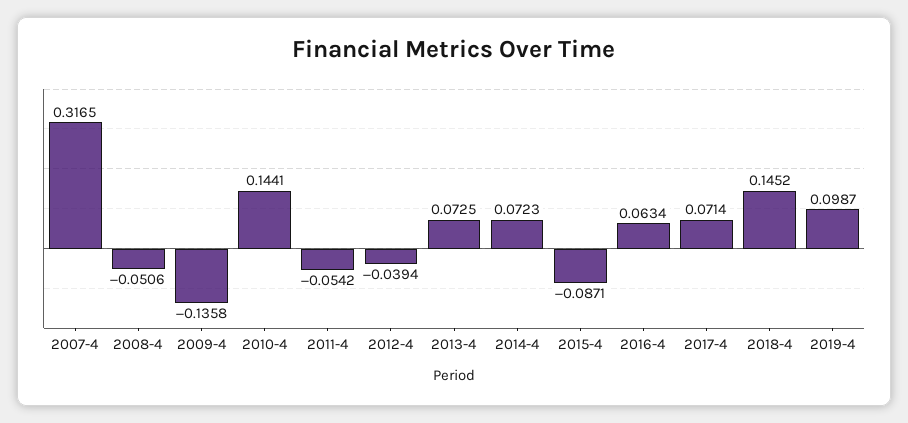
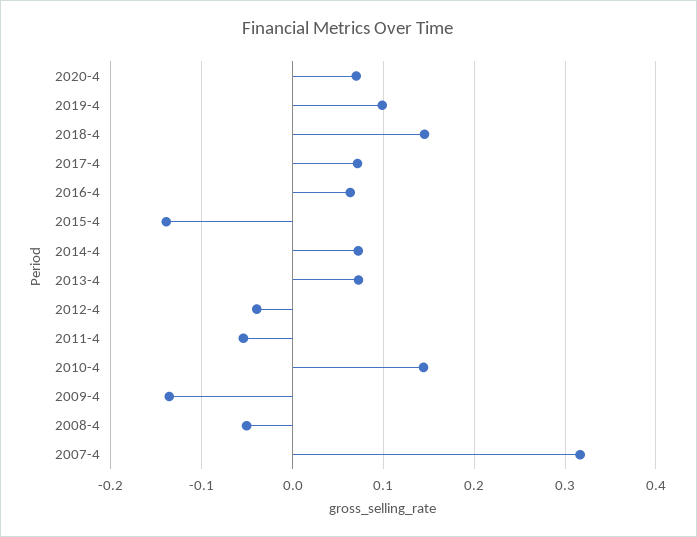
2015-4: -0.0871 -> -0.14
2020-4: none -> 0.07

